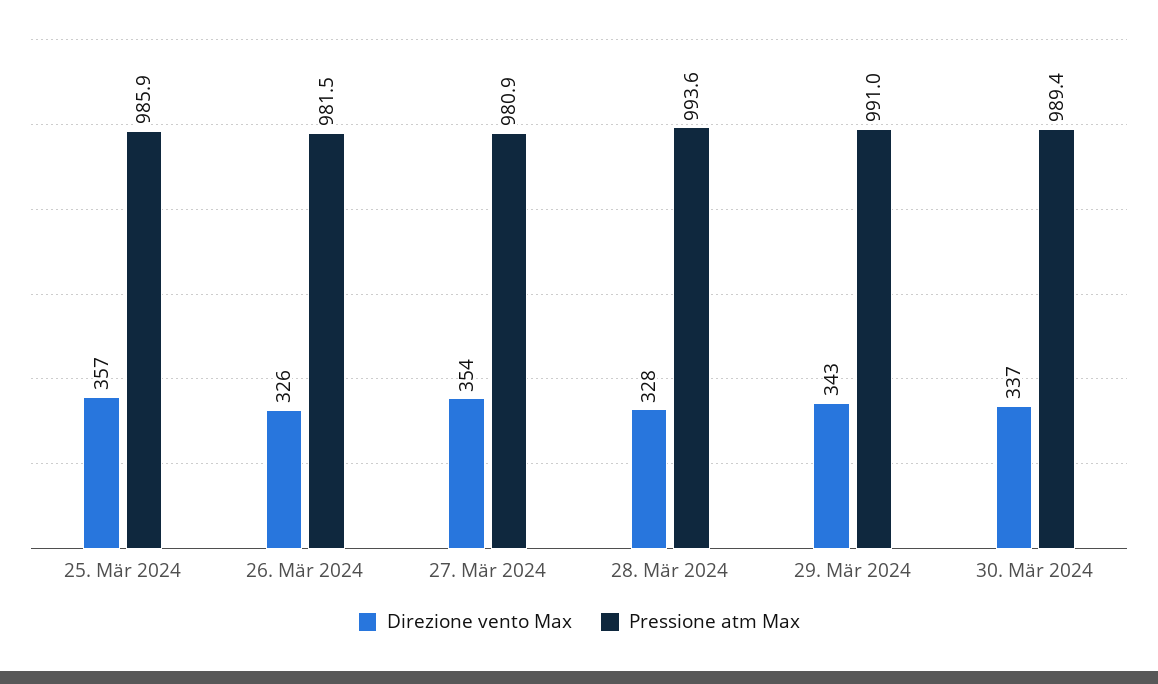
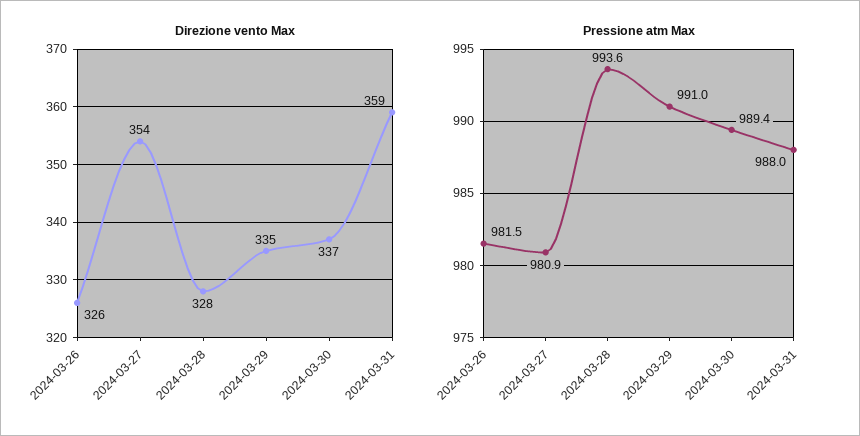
Direzione vento Max, 25. Mär 2024: 357 -> none
Pressione atm Max, 25. Mär 2024: 985.9 -> none
Direzione vento Max, 29. Mär 2024: 343 -> 335
Direzione vento Max, 2024-03-31: none -> 359
Pressione atm Max, 2024-03-31: none -> 988

